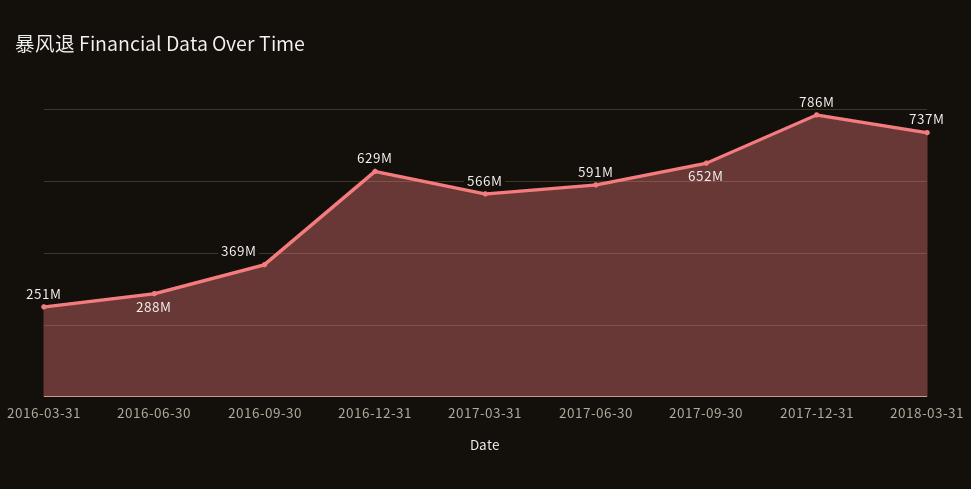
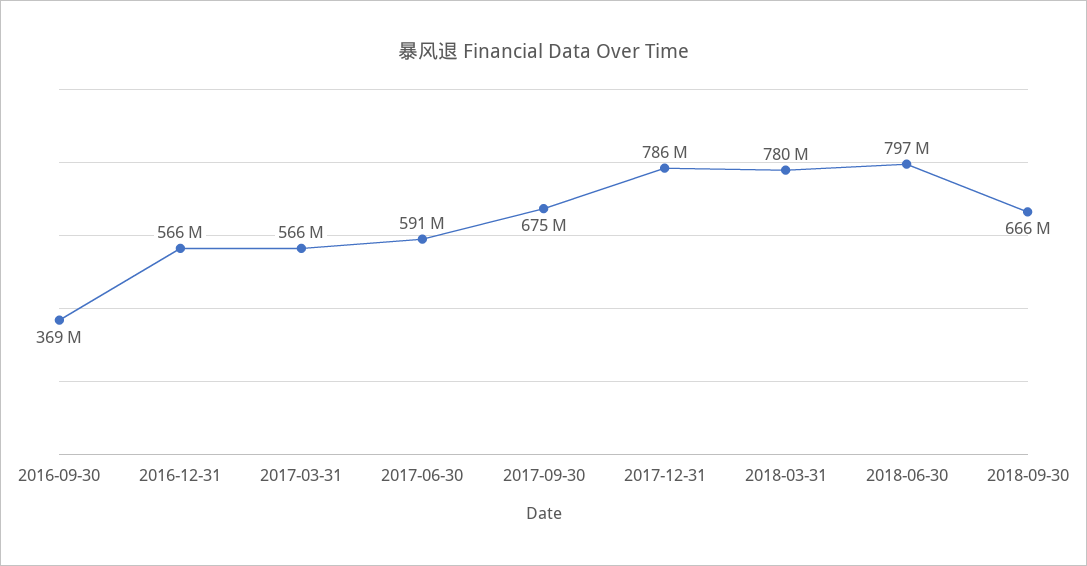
2016-03-31: 251000000 -> none
2016-06-30: 288000000 -> none
2016-12-31: 629000000 -> 566000000
2017-09-30: 652000000 -> 675000000
2018-03-31: 737000000 -> 780000000
2018-06-30: none -> 797000000
2018-09-30: none -> 666000000

